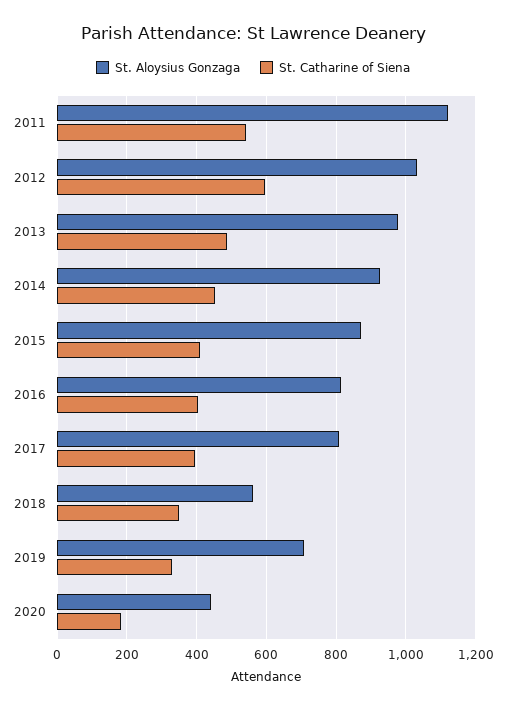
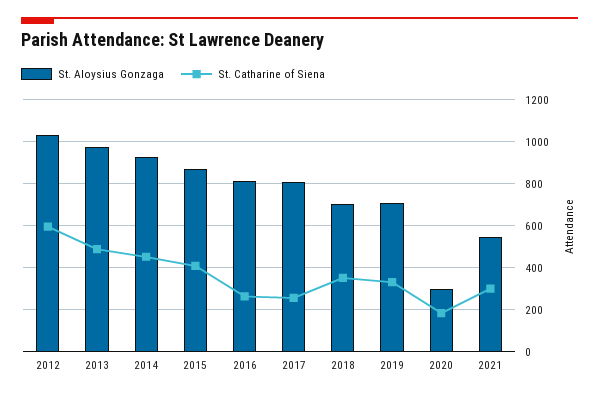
St. Aloysius Gonzaga, 2011: 1120 -> none
St. Catharine of Siena, 2011: 540 -> none
St. Catharine of Siena, 2016: 400 -> 250
St. Catharine of Siena, 2017: 400 -> 250
St. Aloysius Gonzaga, 2018: 560 -> 700
St. Aloysius Gonzaga, 2020: 440 -> 300
St. Aloysius Gonzaga, 2021: none -> 550
St. Catharine of Siena, 2021: none -> 300

